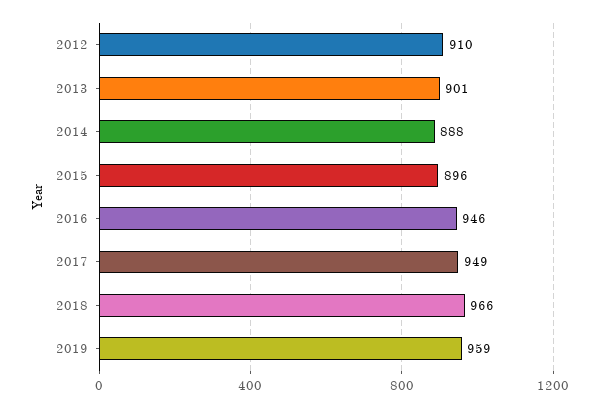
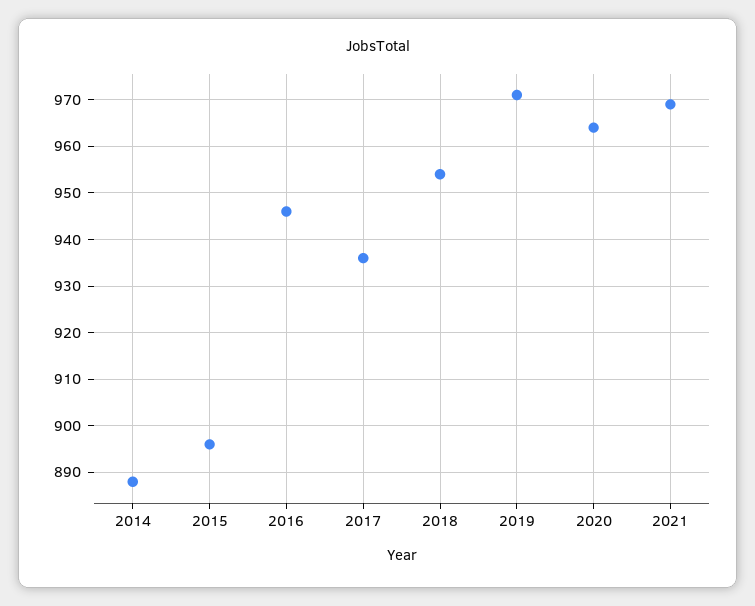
2012: 910 -> none
2013: 901 -> none
2017: 949 -> 935
2018: 966 -> 955
2019: 959 -> 970
2020: none -> 965
2021: none -> 970

